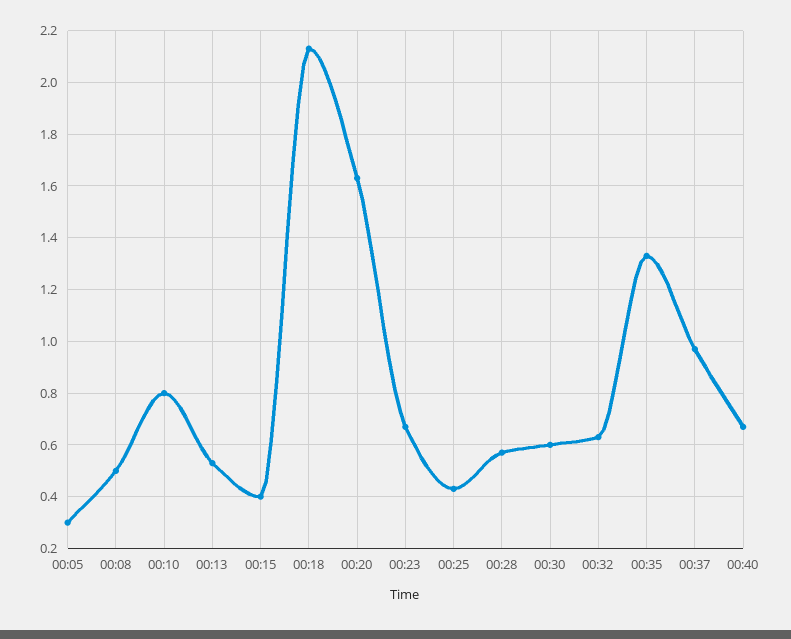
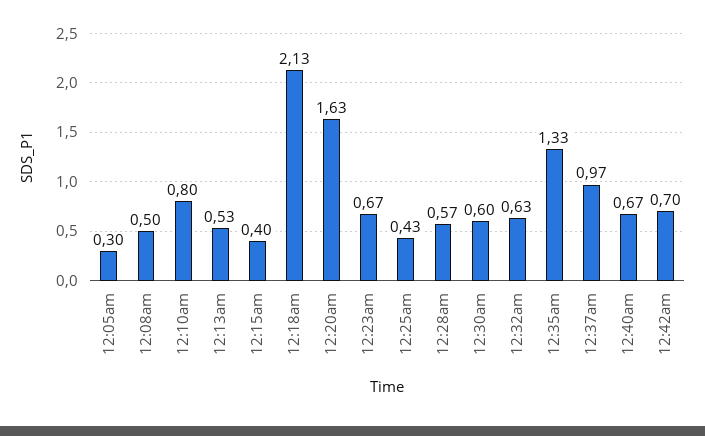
12:42am: none -> 0.7

